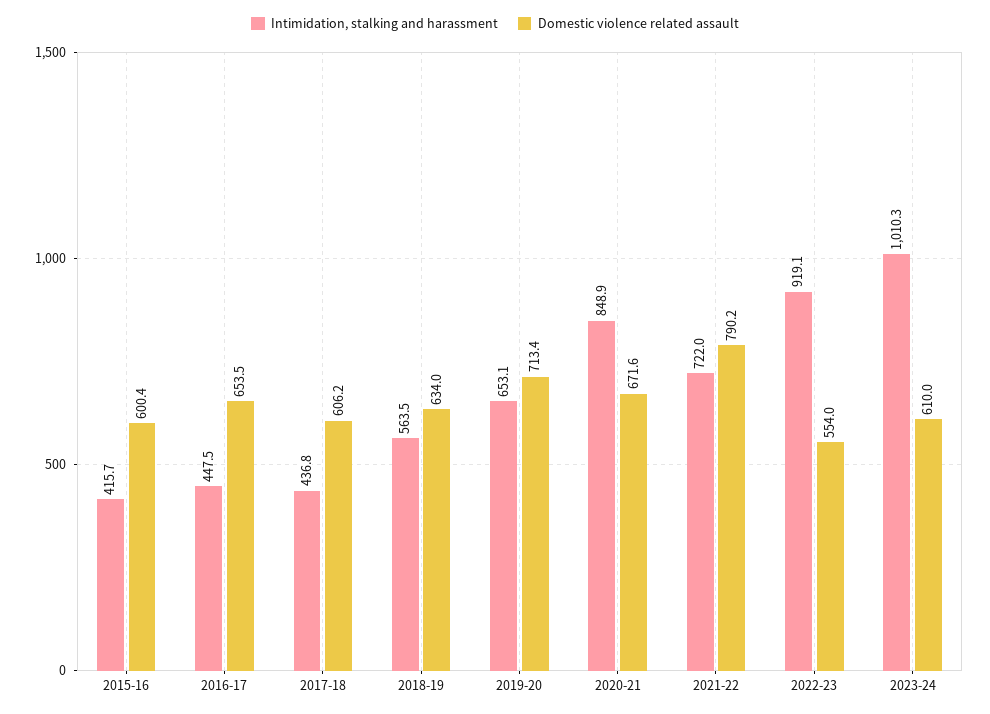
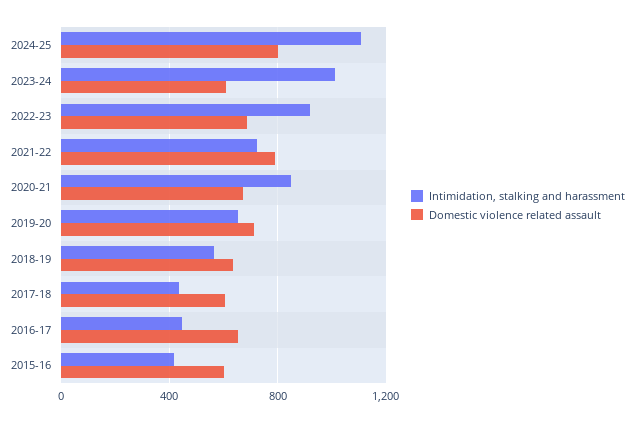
Domestic violence related assault, 2022-23: 554 -> 700
Intimidation, stalking and harassment, 2024-25: none -> 1100
Domestic violence related assault, 2024-25: none -> 800

